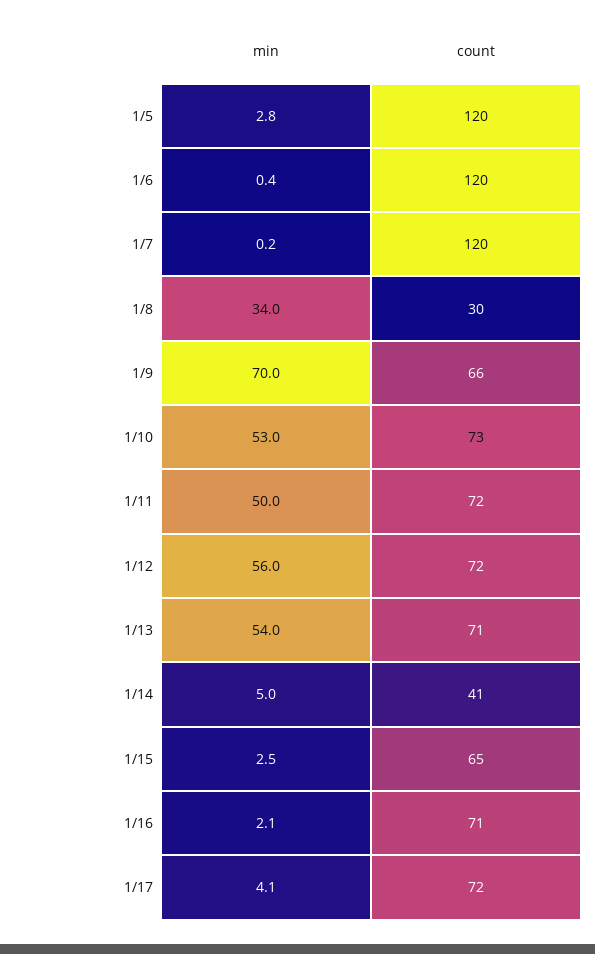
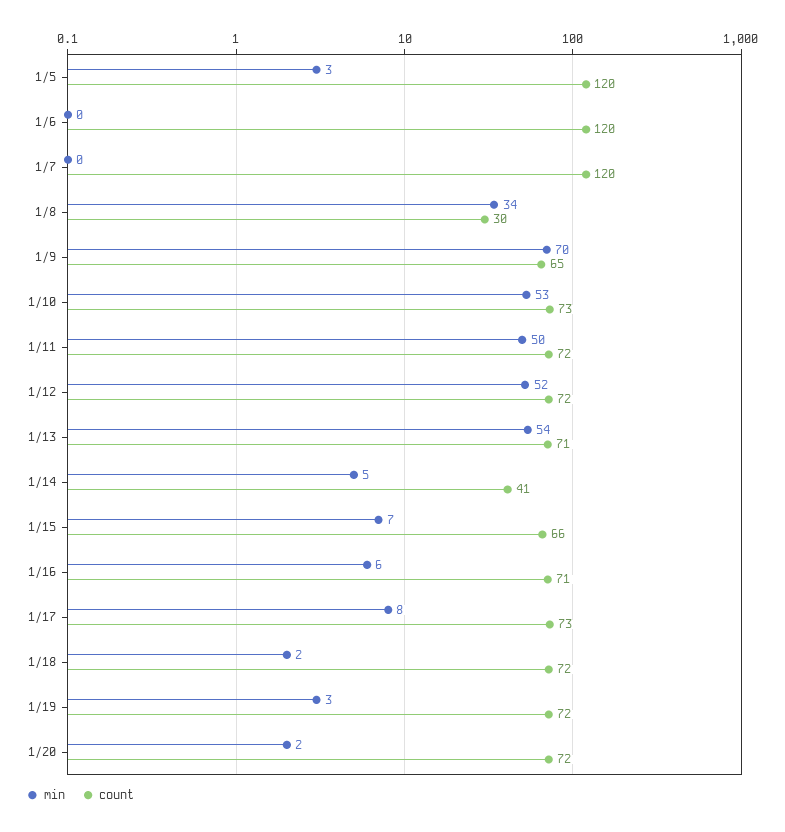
count, 1/9: 66 -> 65
min, 1/12: 56 -> 52
min, 1/15: 2.5 -> 7
count, 1/15: 65 -> 66
min, 1/16: 2.1 -> 6
min, 1/17: 4.1 -> 8
count, 1/17: 72 -> 73
min, 1/18: none -> 2
count, 1/18: none -> 72
min, 1/19: none -> 3
count, 1/19: none -> 72
min, 1/20: none -> 2
count, 1/20: none -> 72

